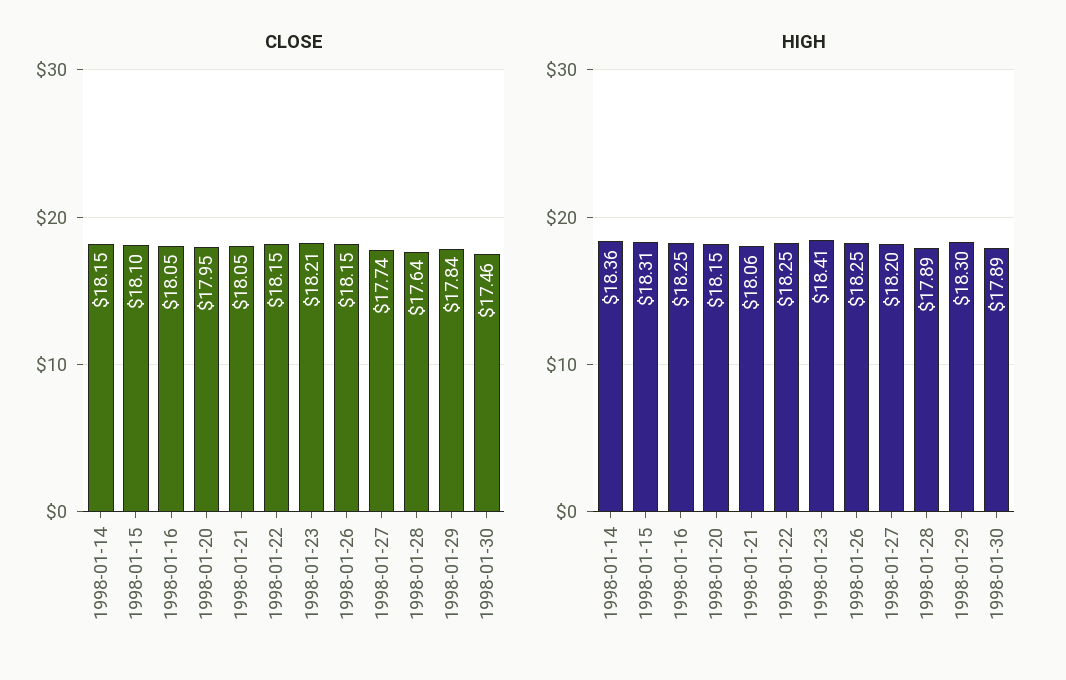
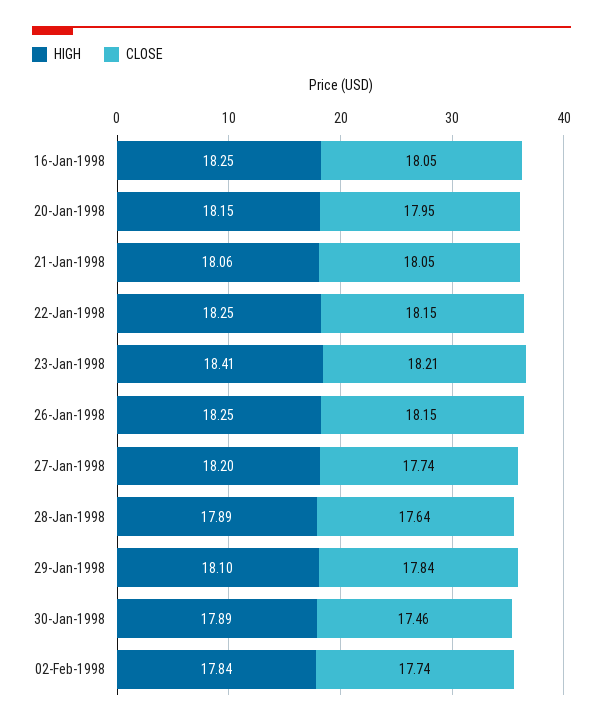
CLOSE, 1998-01-14: 18.15 -> none
CLOSE, 1998-01-15: 18.1 -> none
HIGH, 1998-01-14: 18.36 -> none
HIGH, 1998-01-15: 18.31 -> none
HIGH, 1998-01-29: 18.3 -> 18.1
HIGH, 02-Feb-1998: none -> 17.84
CLOSE, 02-Feb-1998: none -> 17.74

